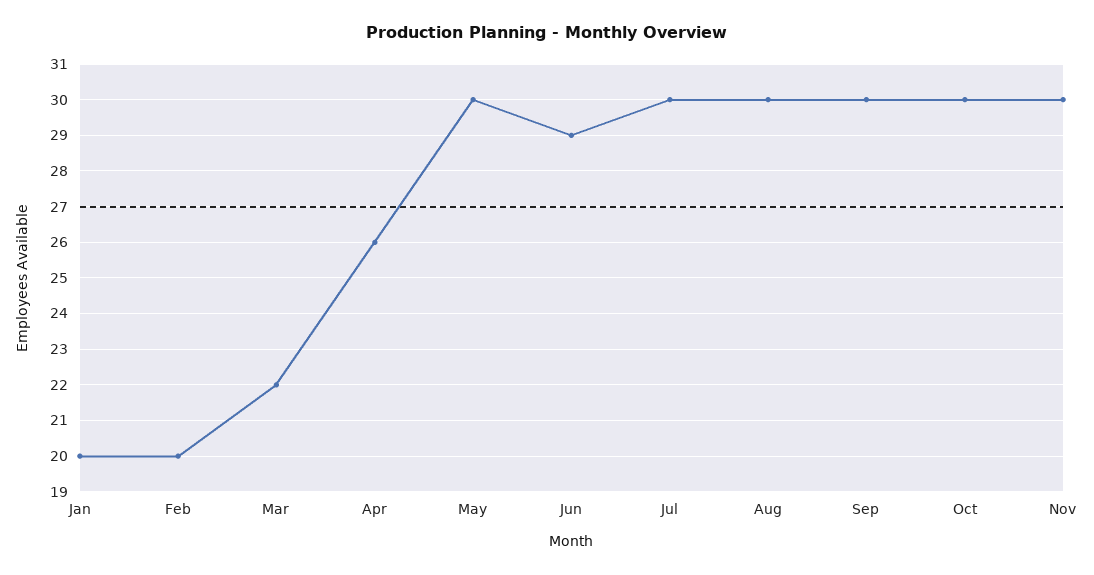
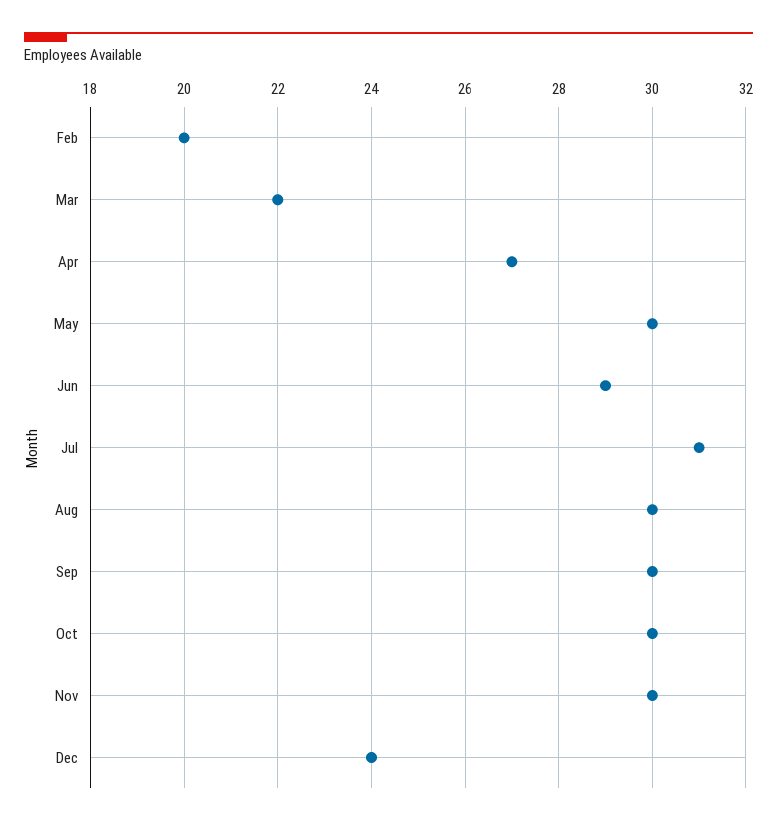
Jan: 20 -> none
Apr: 26 -> 27
Jul: 30 -> 31
Dec: none -> 24

